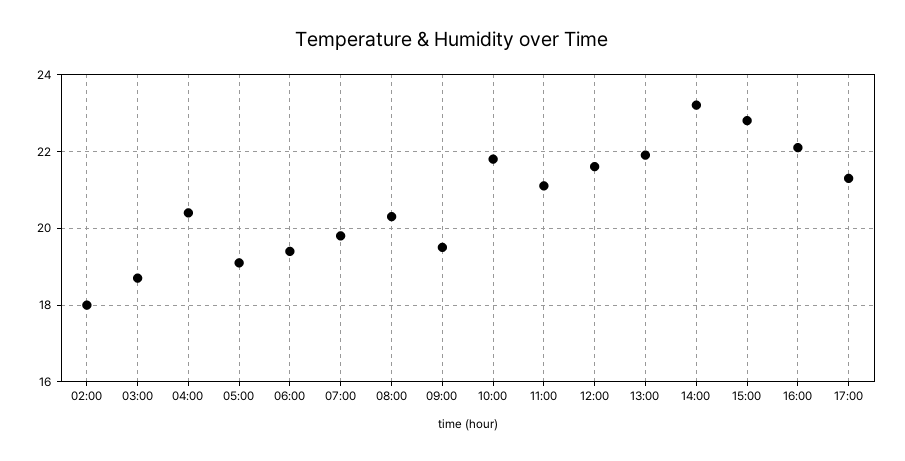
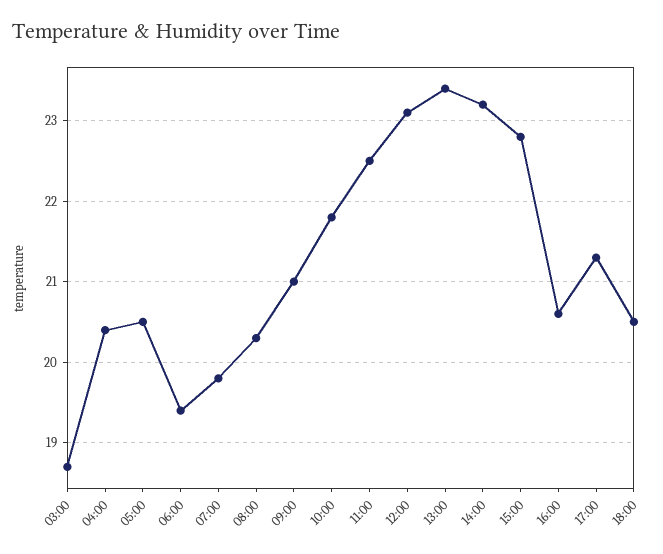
02:00: 18 -> none
05:00: 19 -> 20.5
09:00: 19.5 -> 21
11:00: 21 -> 22.5
12:00: 21.5 -> 23.1
13:00: 22 -> 23.4
16:00: 22 -> 20.6
18:00: none -> 20.5

